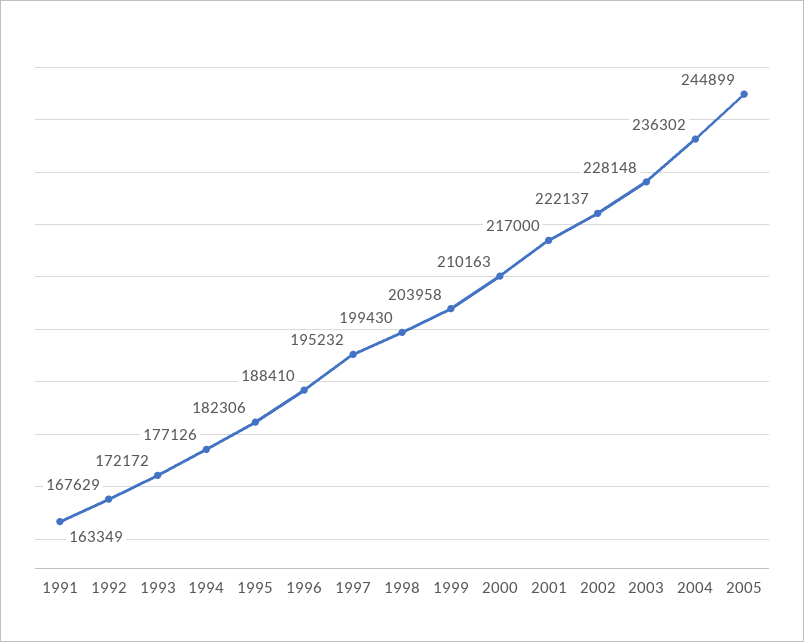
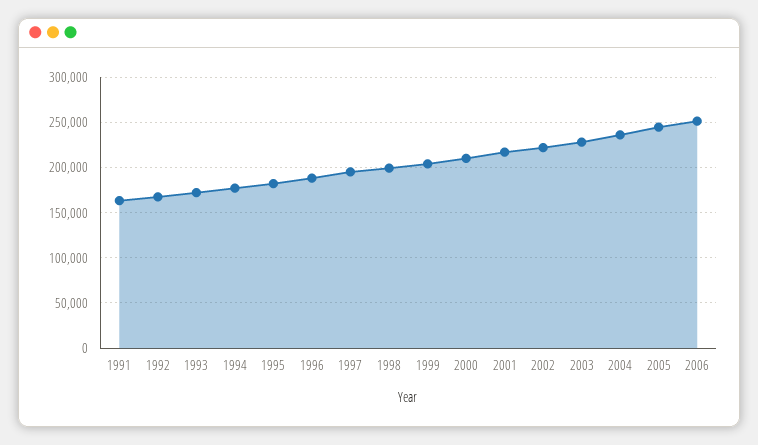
2006: none -> 250000

